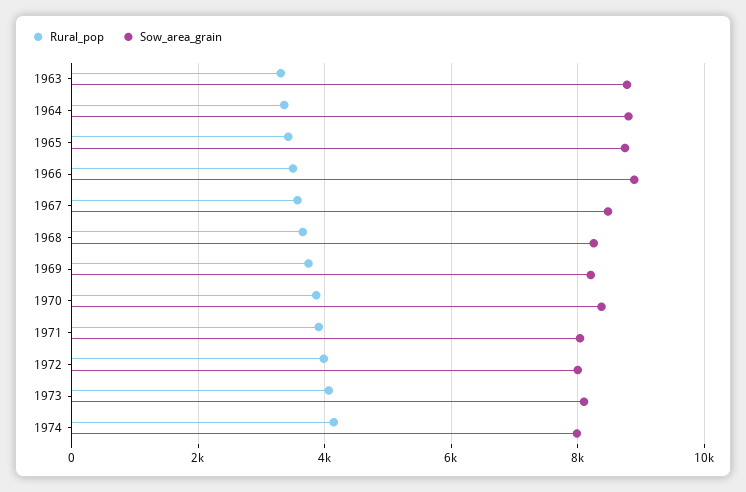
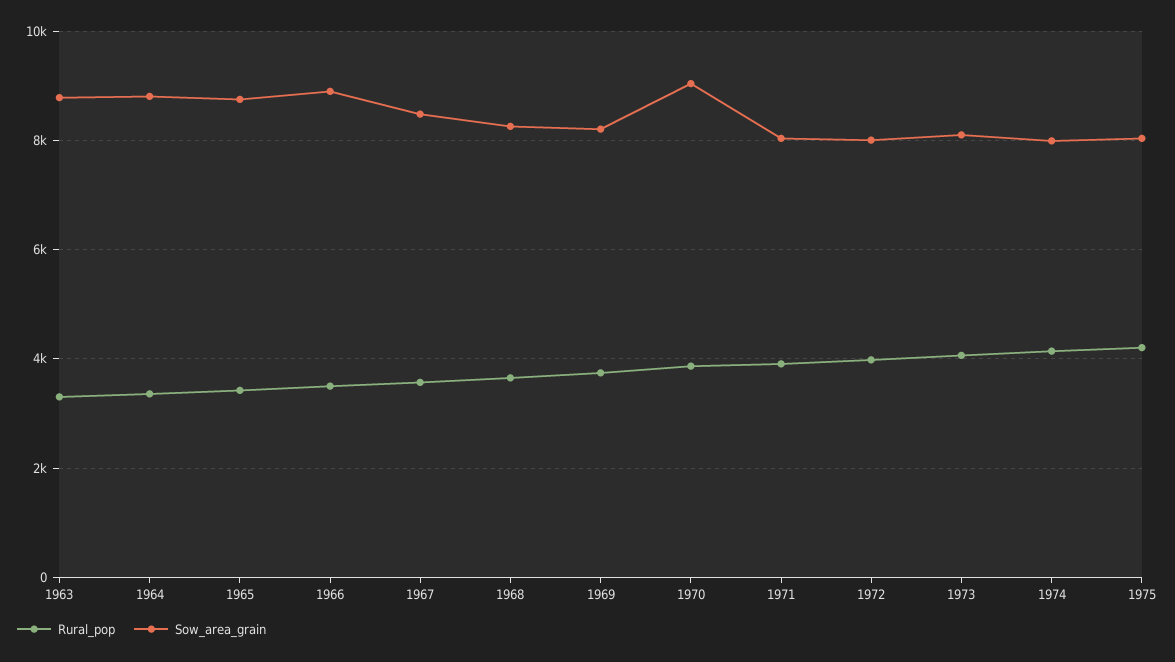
Sow_area_grain, 1970: 8400 -> 9000
Rural_pop, 1975: none -> 4200
Sow_area_grain, 1975: none -> 8000

